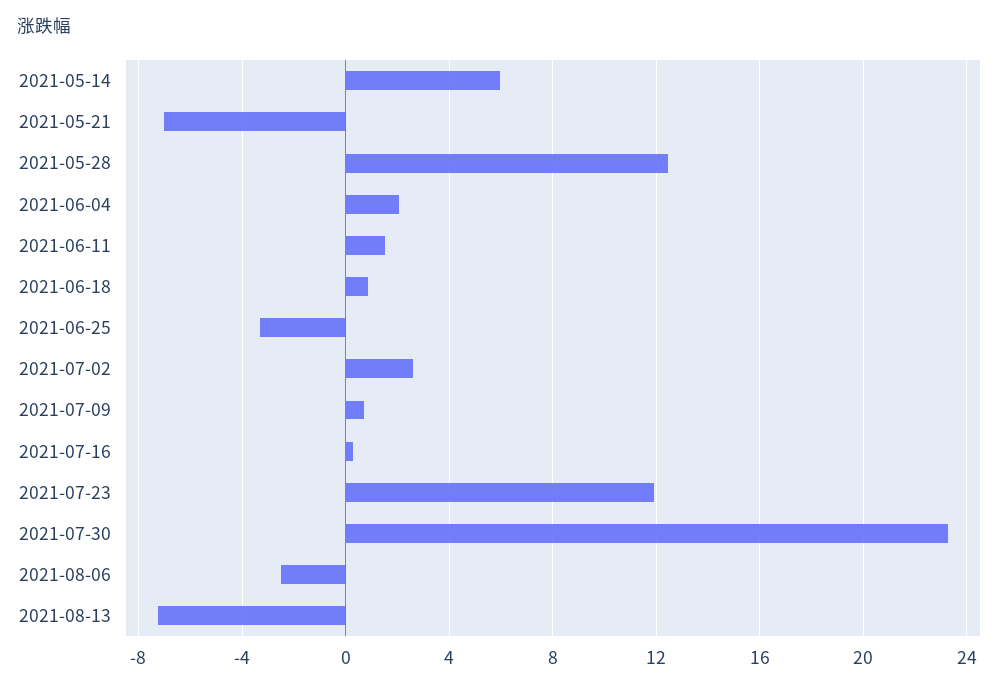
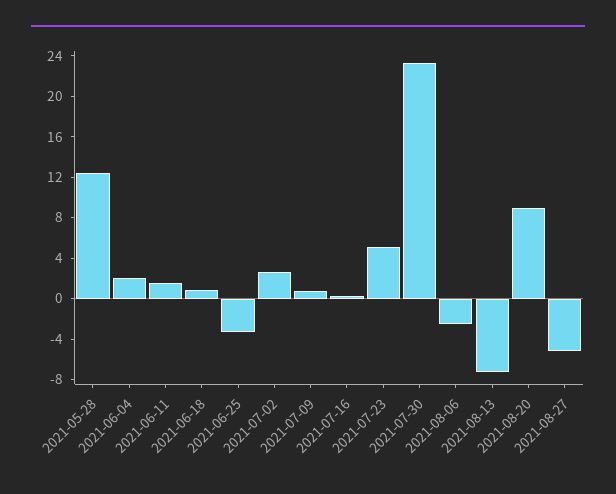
2021-05-14: 6 -> none
2021-05-21: -7 -> none
2021-07-23: 12 -> 5
2021-08-20: none -> 9
2021-08-27: none -> -5

